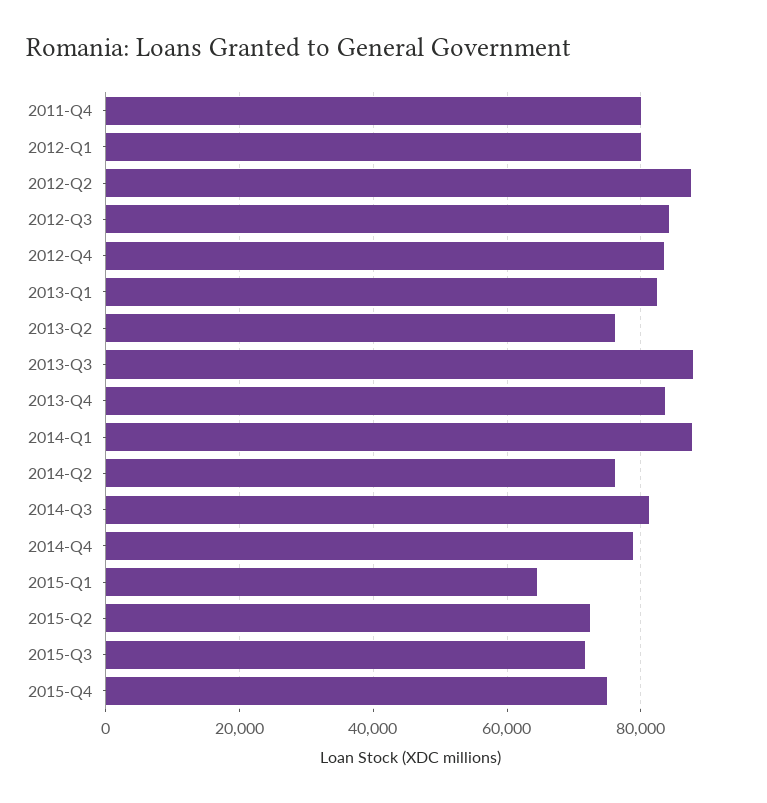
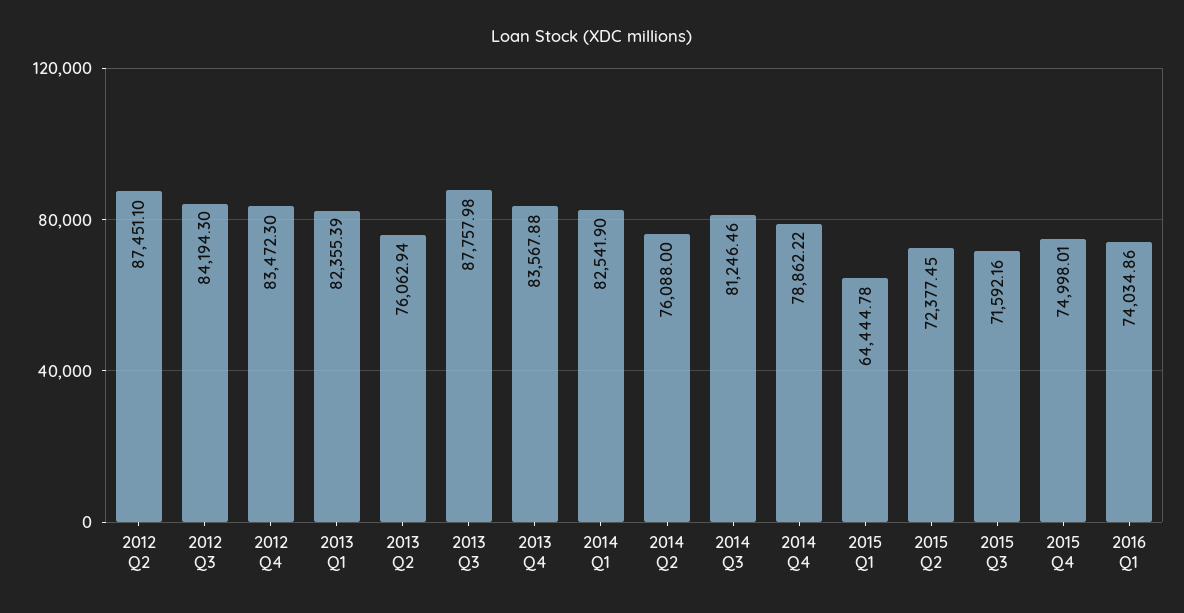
2011-Q4: 80000 -> none
2012-Q1: 80000 -> none
2014-Q1: 88000 -> 82541.9
2016 Q1: none -> 74034.86

